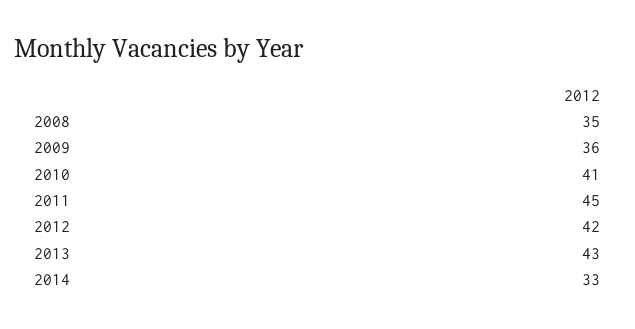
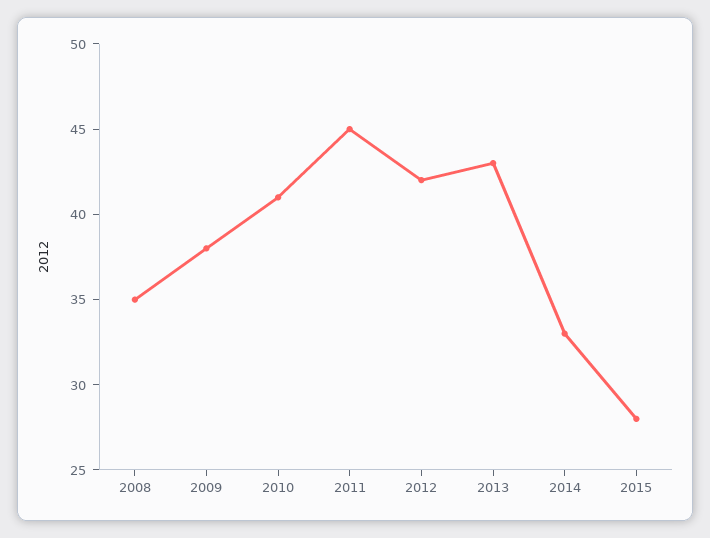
2009: 36 -> 38
2015: none -> 28

